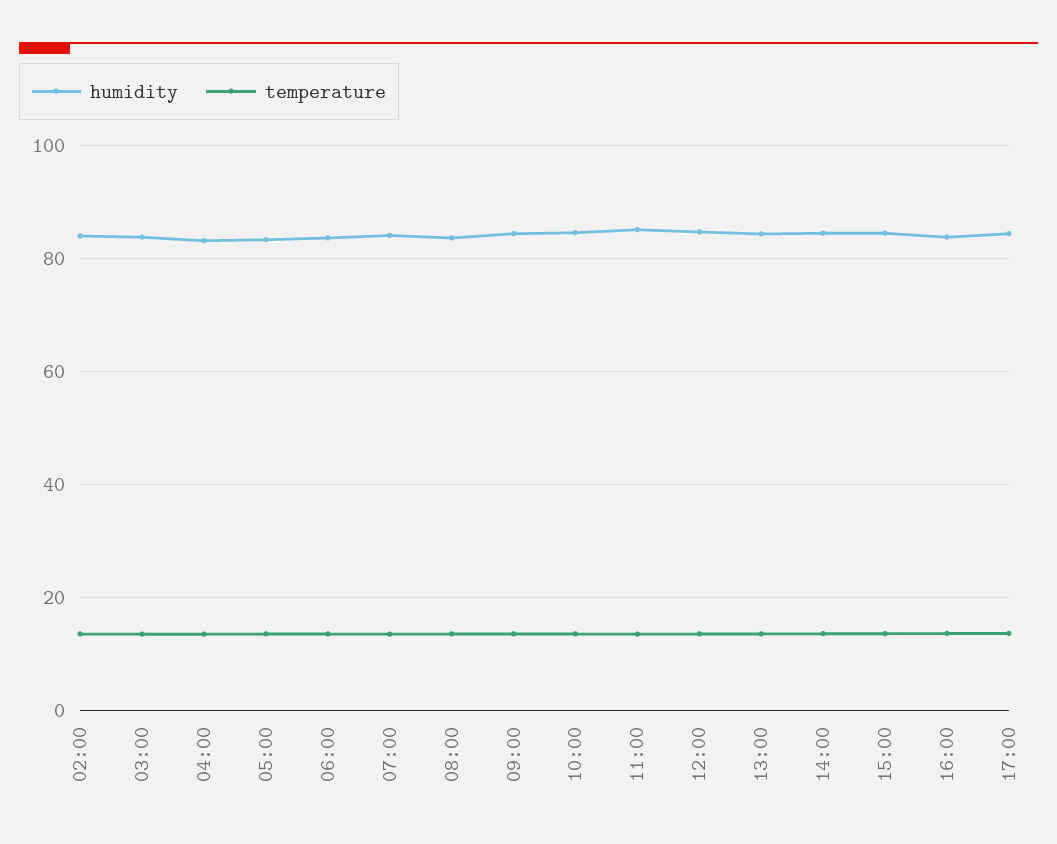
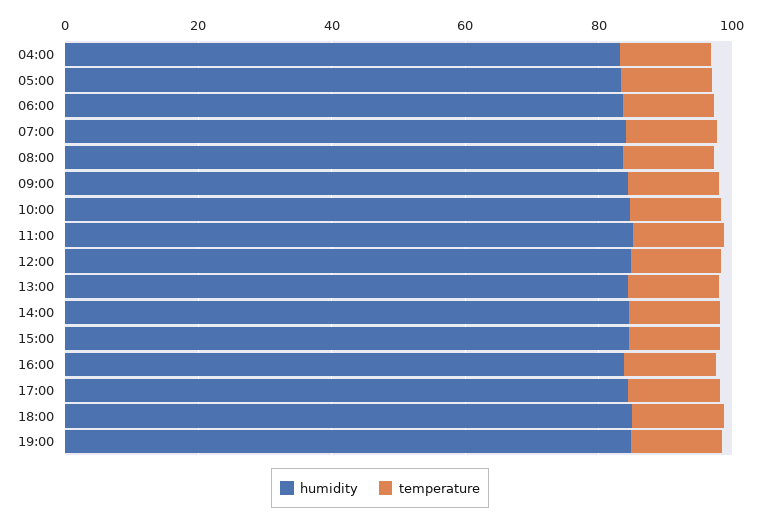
humidity, 02:00: 84 -> none
temperature, 02:00: 14 -> none
humidity, 03:00: 84 -> none
temperature, 03:00: 14 -> none
humidity, 18:00: none -> 85
temperature, 18:00: none -> 15
humidity, 19:00: none -> 85
temperature, 19:00: none -> 15

